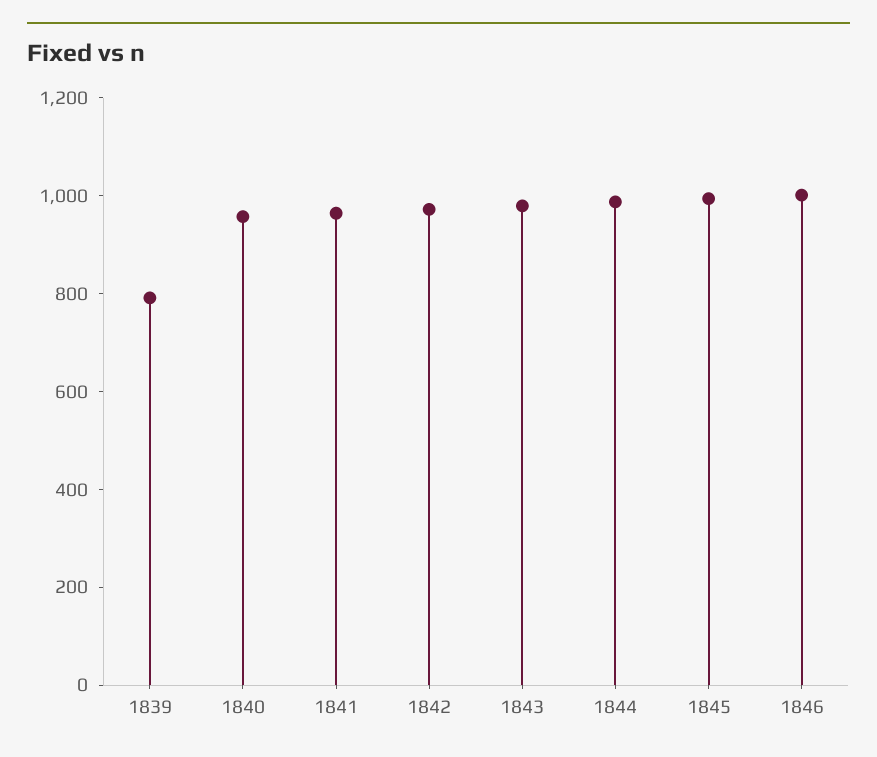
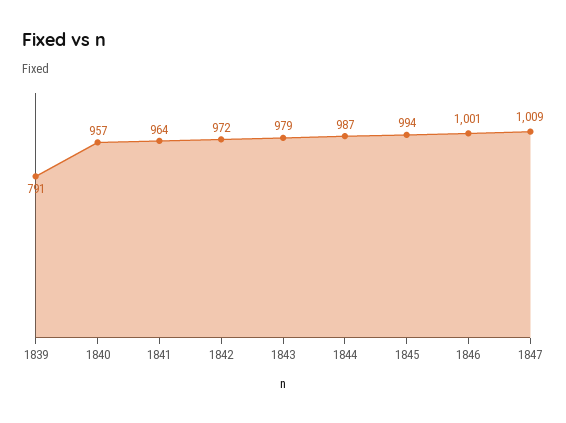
1847: none -> 1009

